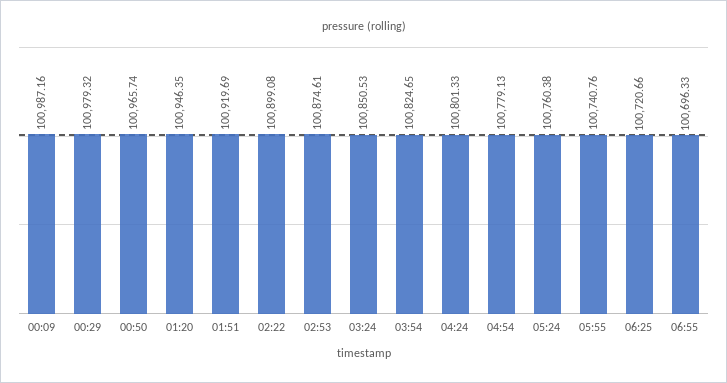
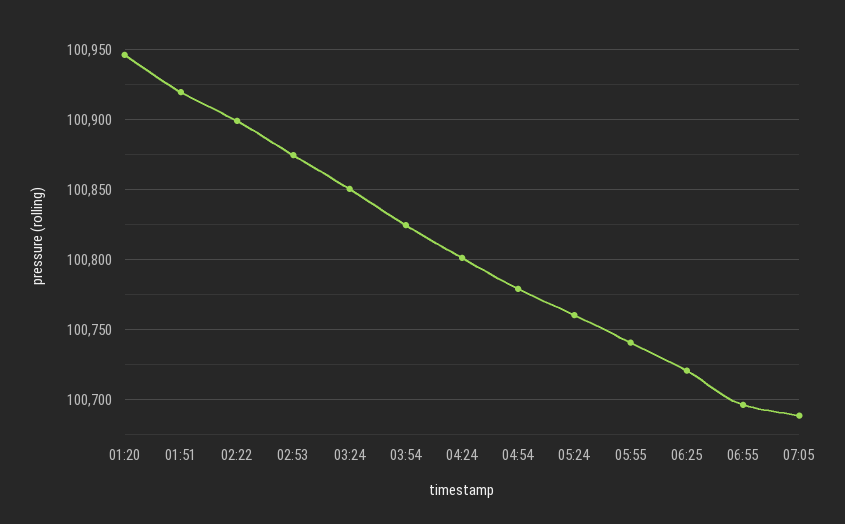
00:09: 100987.16 -> none
00:29: 100979.32 -> none
00:50: 100965.74 -> none
07:05: none -> 100690

